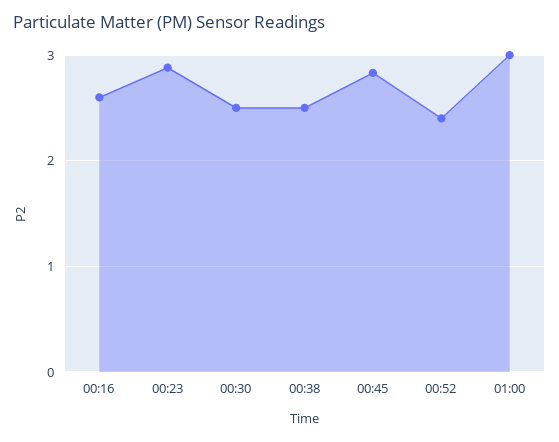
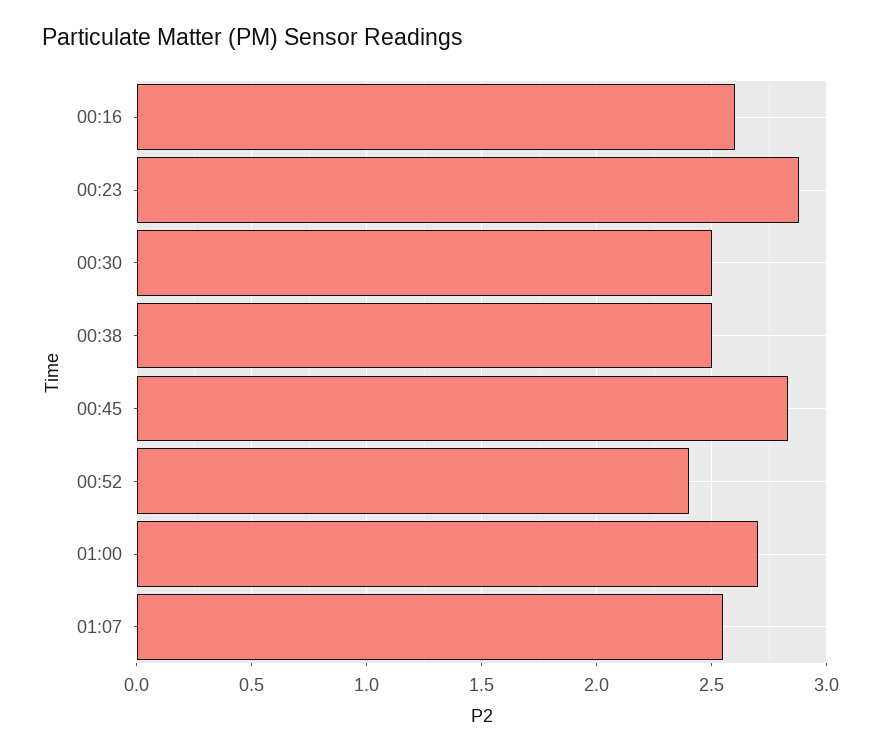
01:00: 3 -> 2.7
01:07: none -> 2.55

